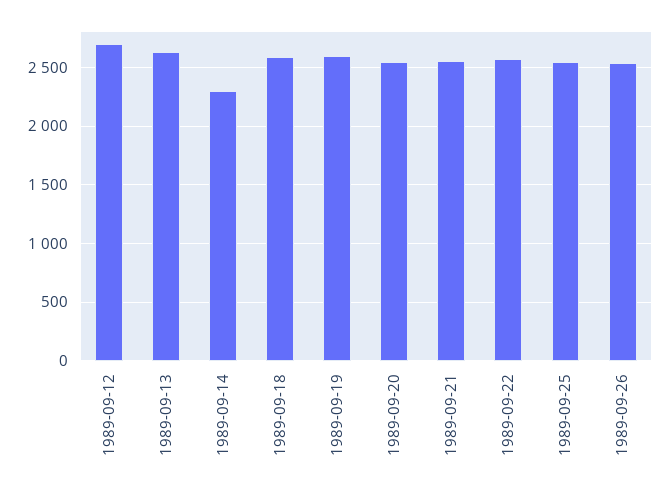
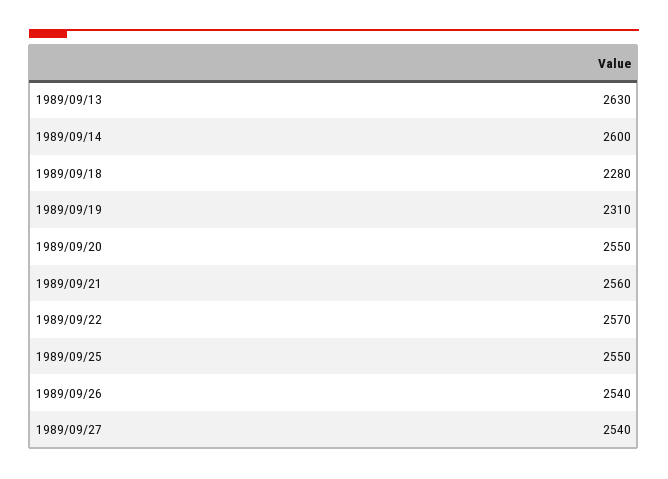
1989-09-12: 2700 -> none
1989-09-14: 2300 -> 2600
1989-09-18: 2600 -> 2280
1989-09-19: 2600 -> 2310
1989/09/27: none -> 2540

